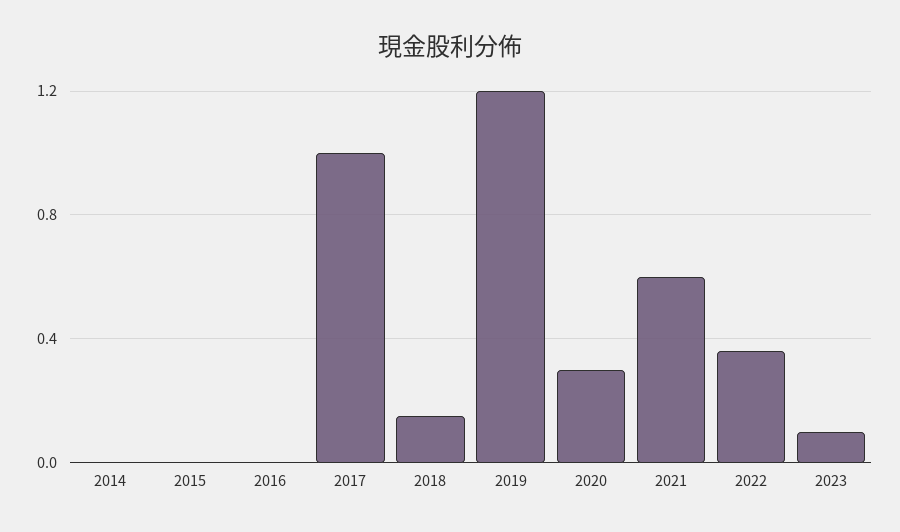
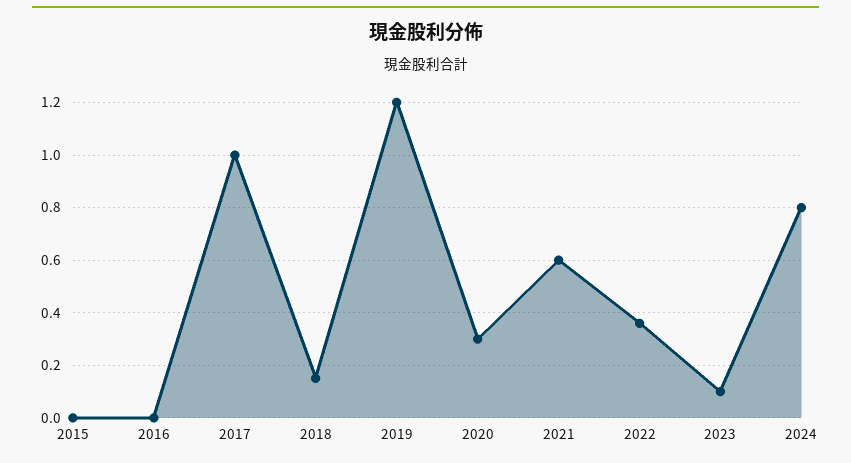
2014: 0 -> none
2024: none -> 0.8

